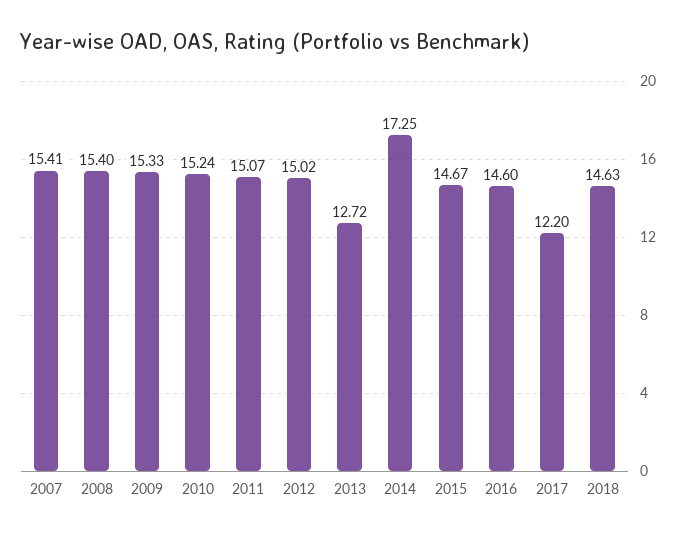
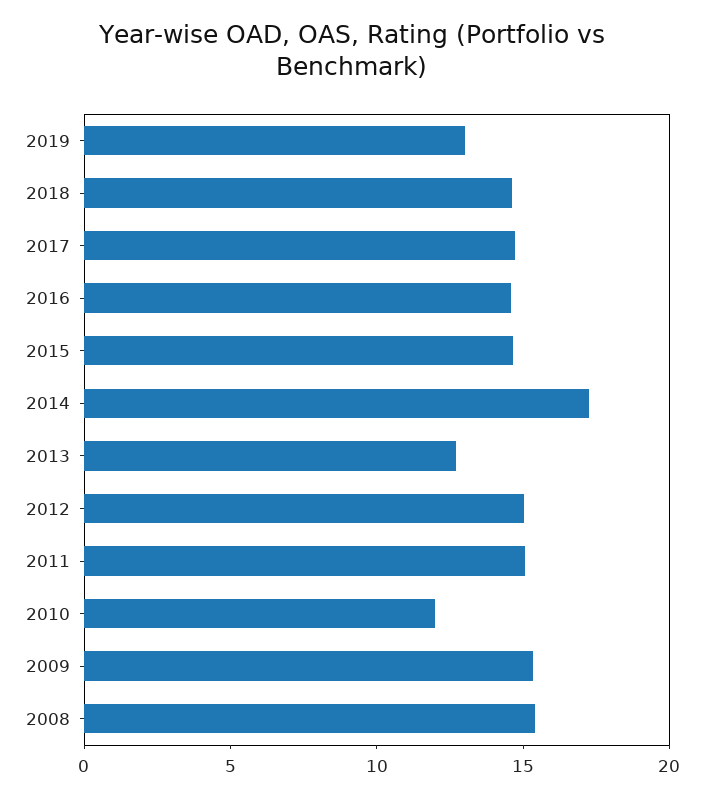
2007: 15.41 -> none
2010: 15.24 -> 12
2017: 12.2 -> 15
2019: none -> 13

